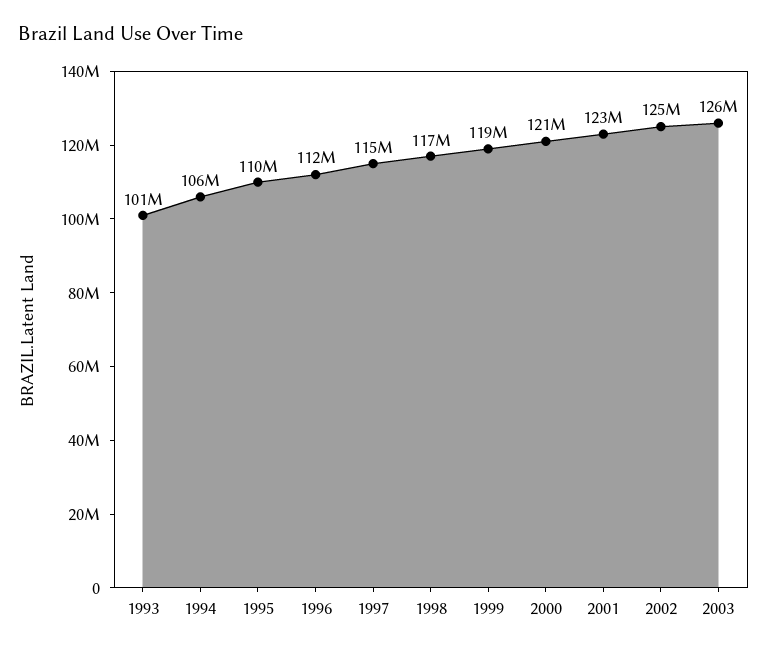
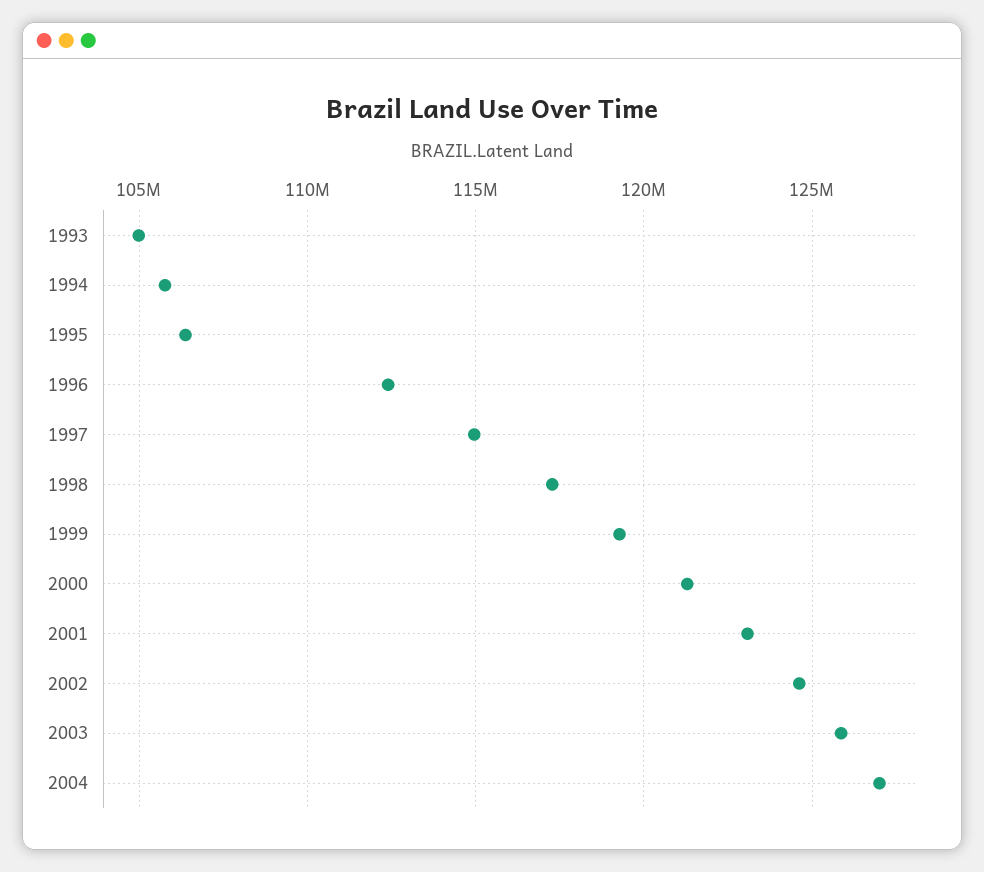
1993: 101000000 -> 105000000
1995: 110000000 -> 106500000
2004: none -> 127000000

